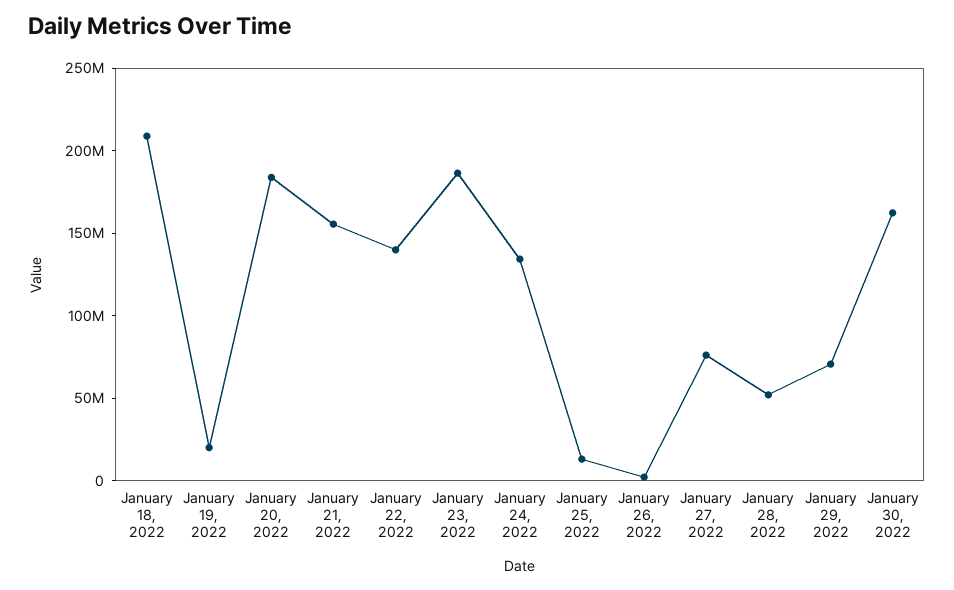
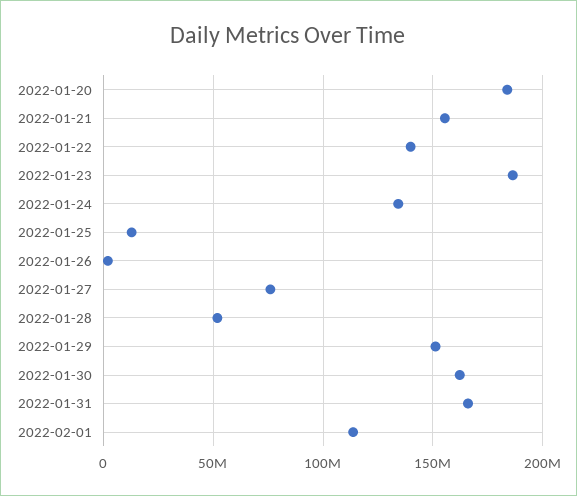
January 18, 2022: 210000000 -> none
January 19, 2022: 20000000 -> none
January 29, 2022: 70000000 -> 150000000
2022-01-31: none -> 165000000
2022-02-01: none -> 115000000

